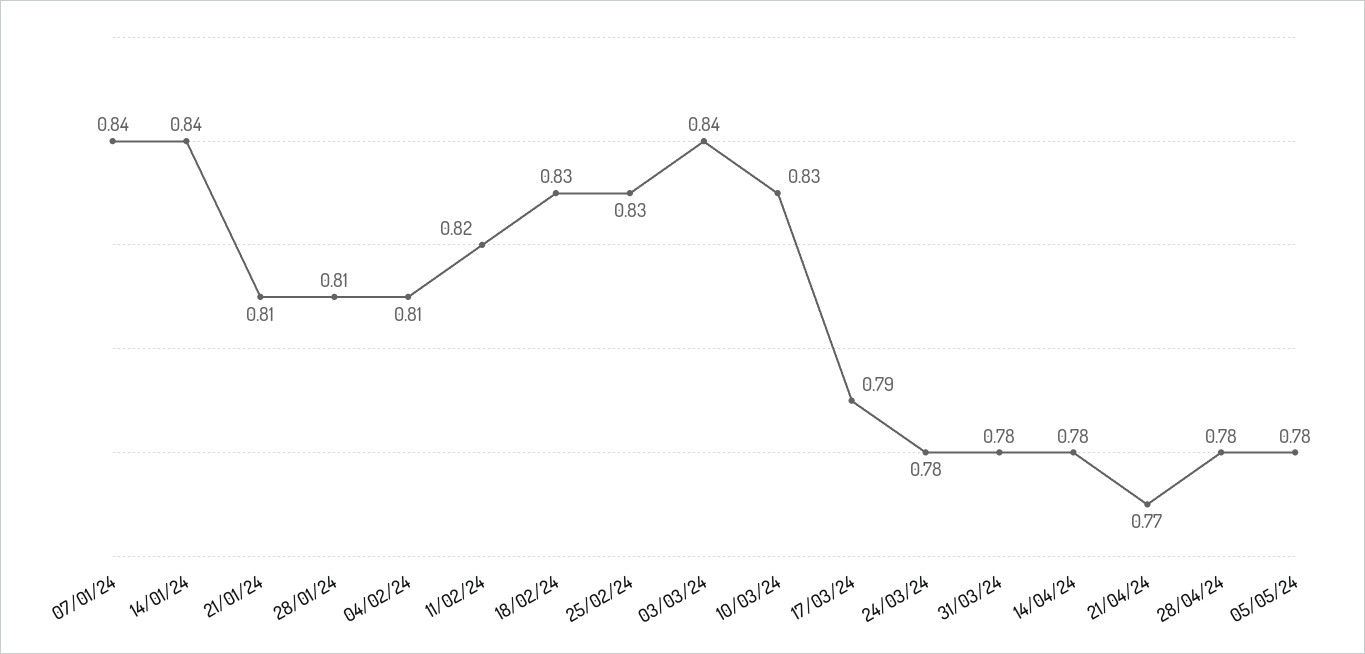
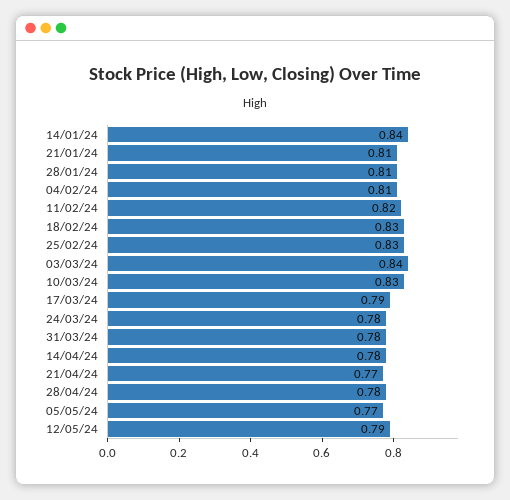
07/01/24: 0.84 -> none
05/05/24: 0.78 -> 0.77
12/05/24: none -> 0.79

